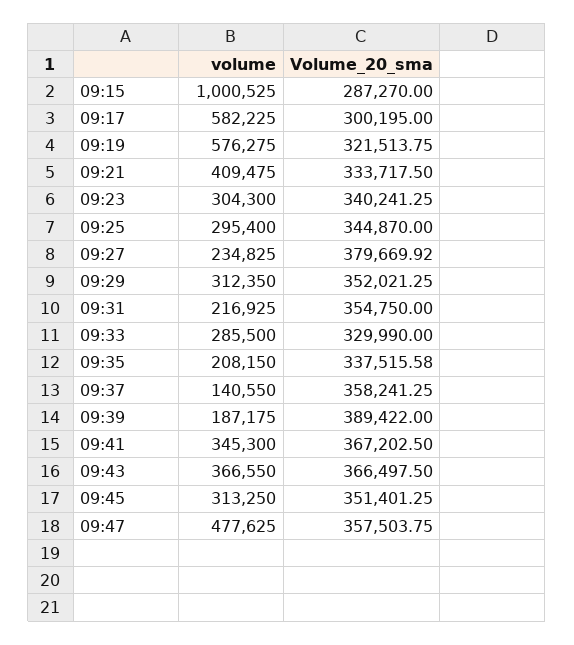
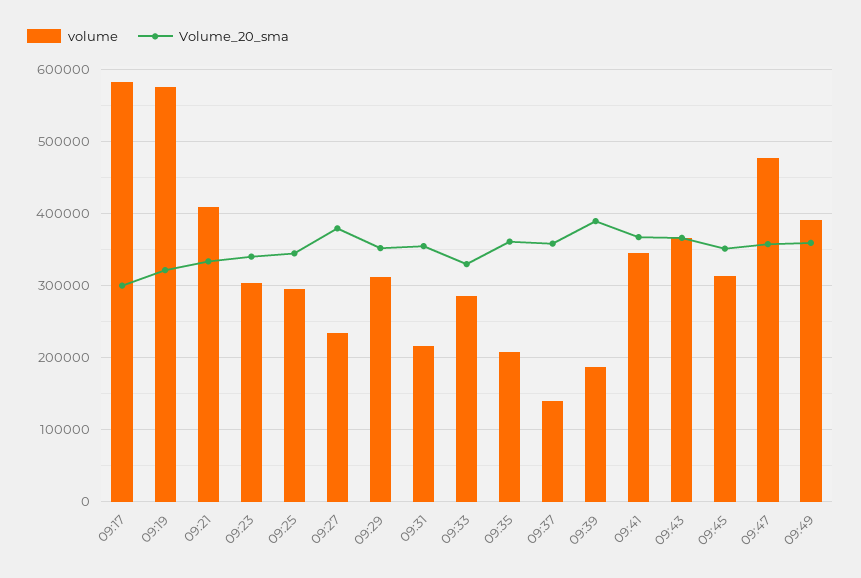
volume, 09:15: 1000525 -> none
Volume_20_sma, 09:15: 287270 -> none
Volume_20_sma, 09:35: 337515.58 -> 360000
volume, 09:49: none -> 390000
Volume_20_sma, 09:49: none -> 360000

